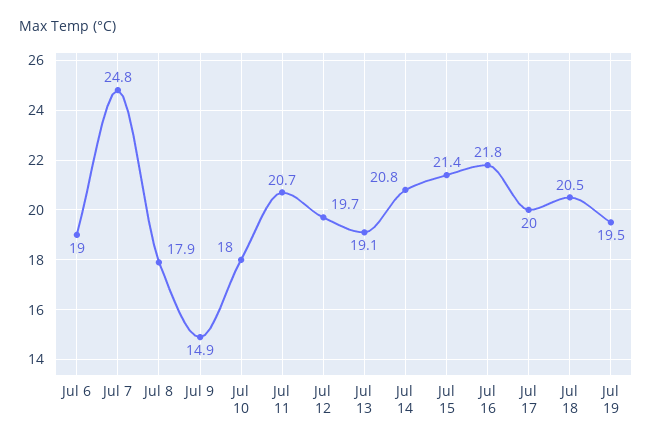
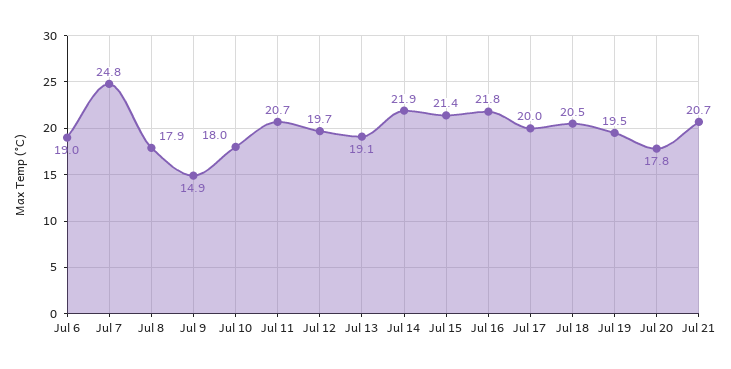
Jul 14: 20.8 -> 21.9
Jul 20: none -> 17.8
Jul 21: none -> 20.7

